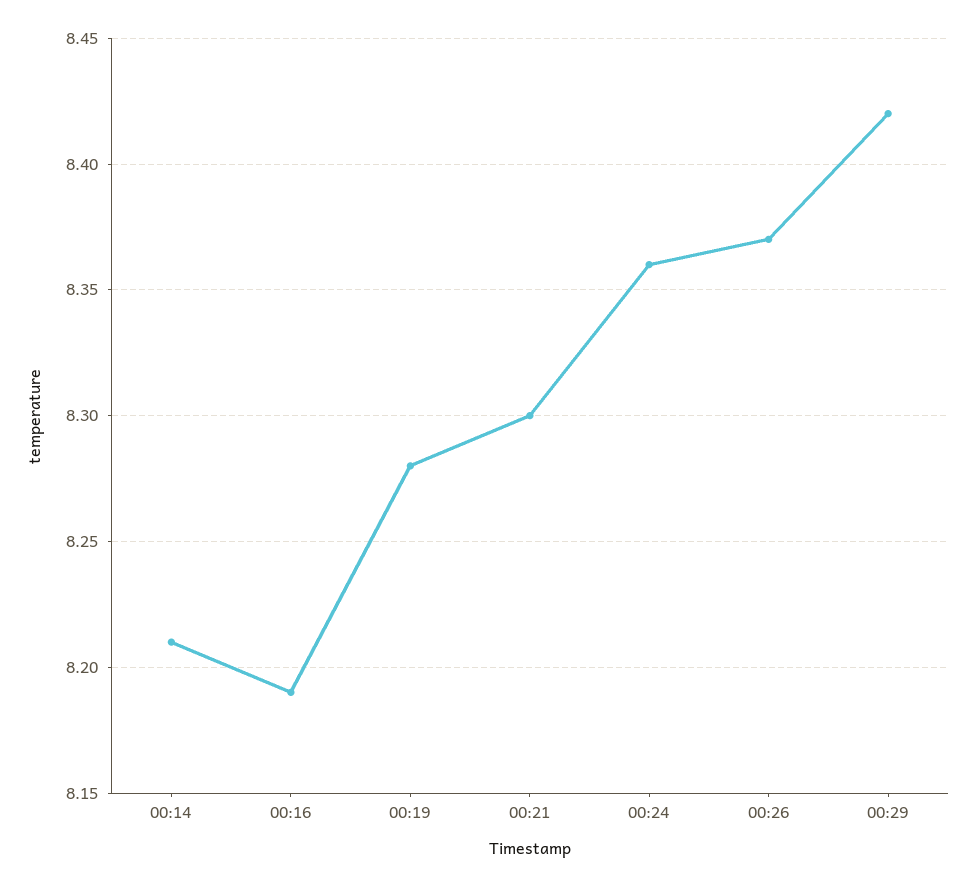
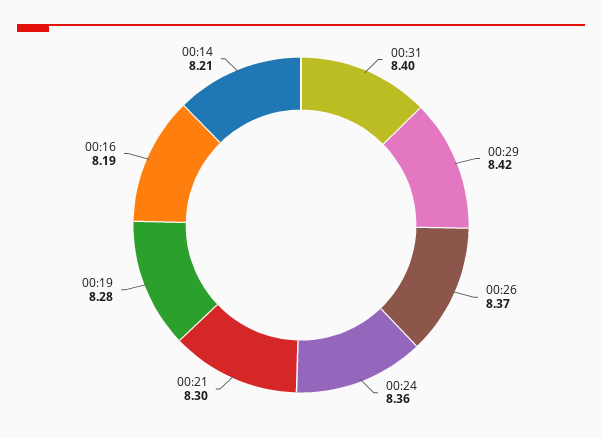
00:31: none -> 8.4

